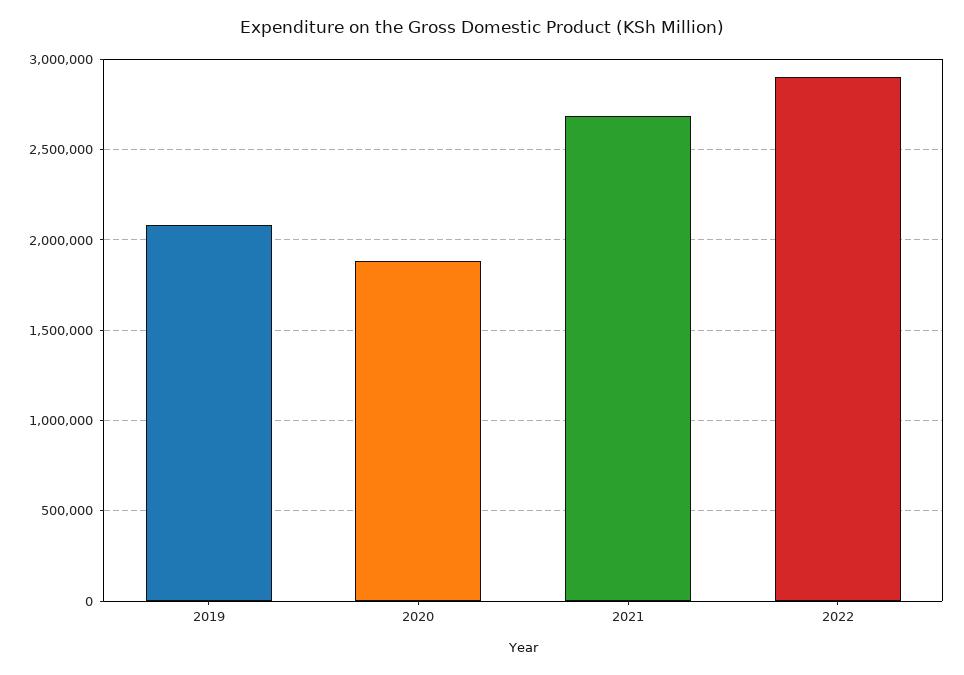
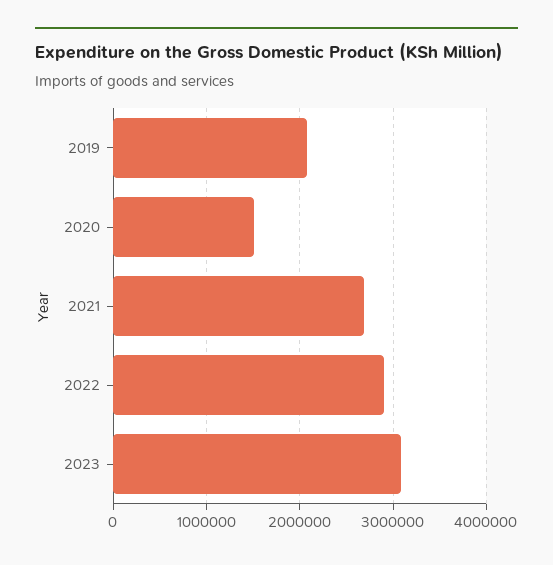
2020: 1900000 -> 1500000
2023: none -> 3100000

